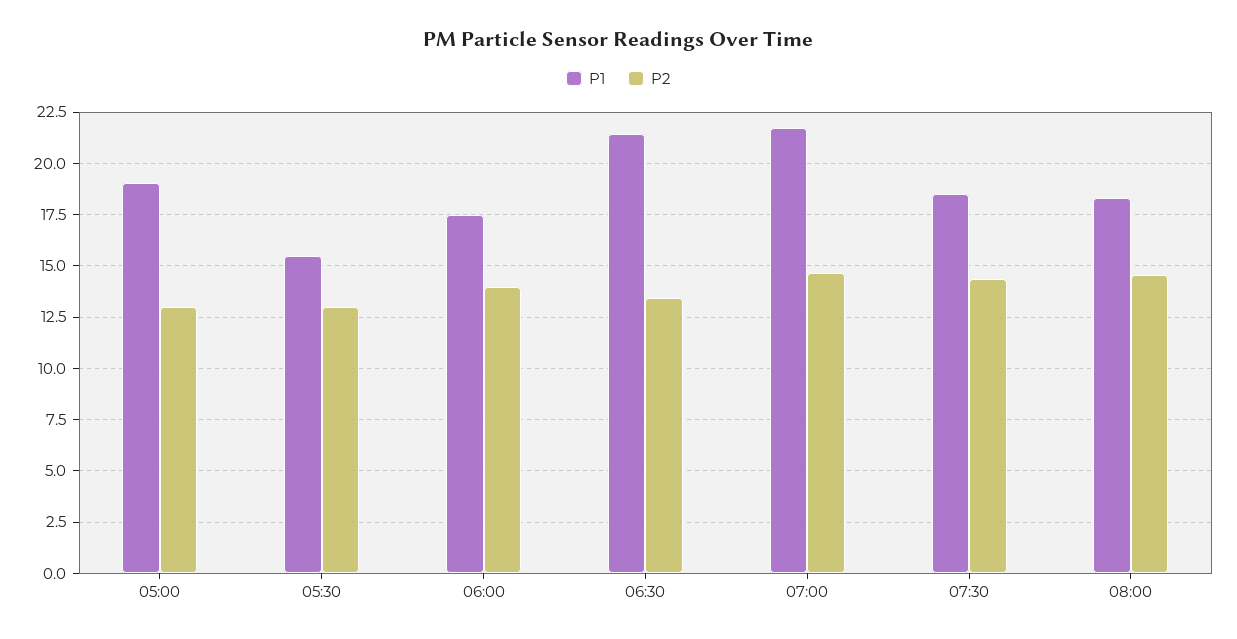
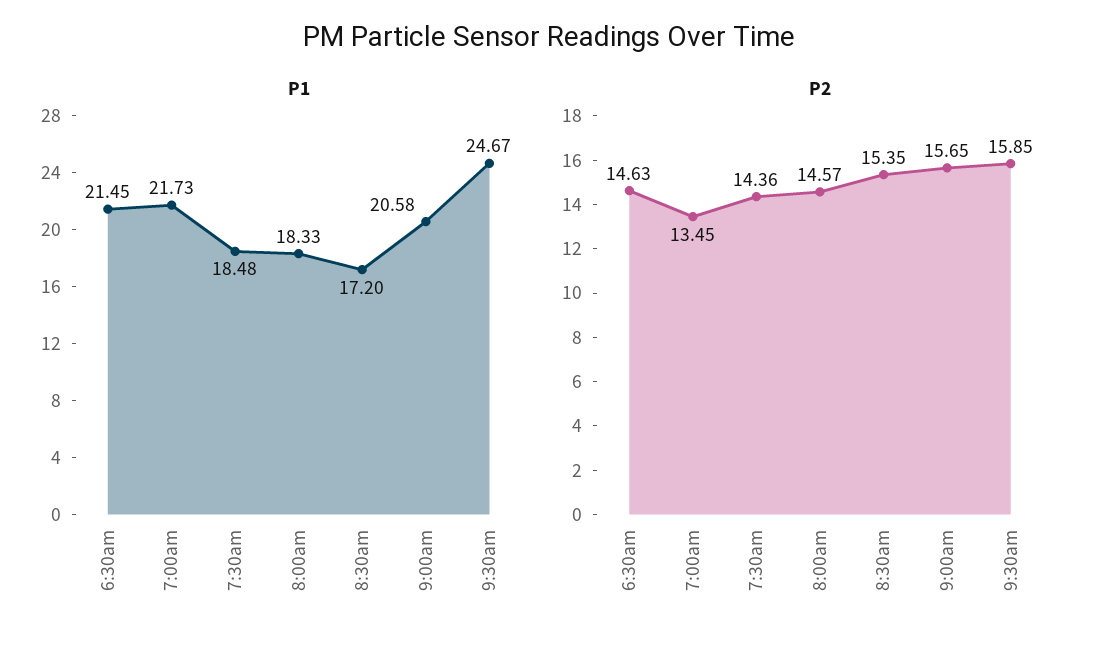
P1, 05:00: 19 -> none
P2, 05:00: 13 -> none
P1, 05:30: 15.5 -> none
P2, 05:30: 13 -> none
P1, 06:00: 17.5 -> none
P2, 06:00: 14 -> none
P2, 06:30: 13.5 -> 14.63
P2, 07:00: 14.5 -> 13.45
P1, 8:30am: none -> 17.2
P1, 9:00am: none -> 20.58
P1, 9:30am: none -> 24.67
P2, 8:30am: none -> 15.35
P2, 9:00am: none -> 15.65
P2, 9:30am: none -> 15.85

